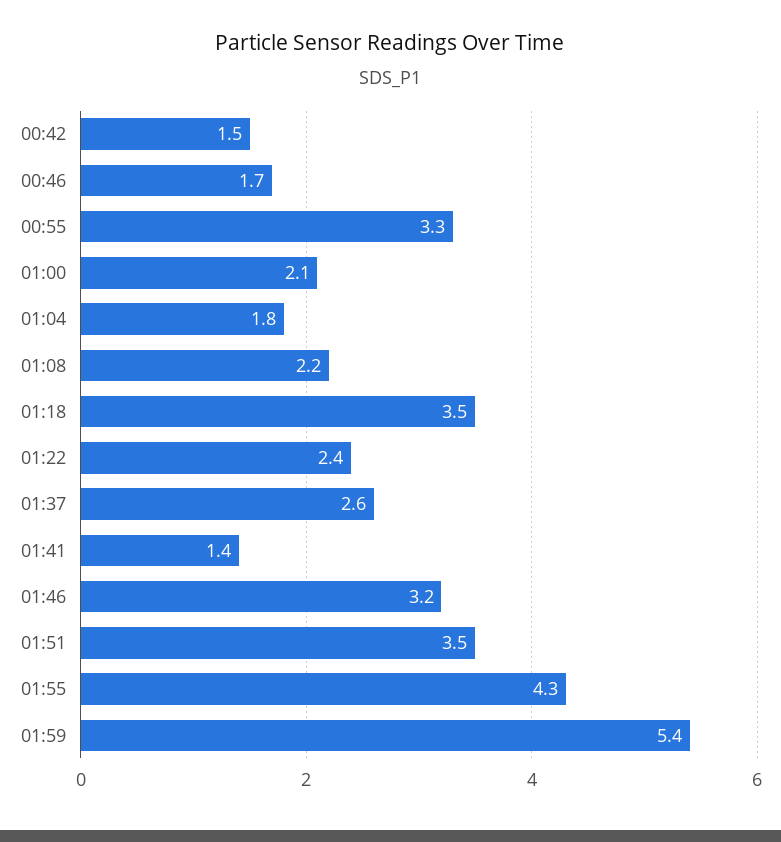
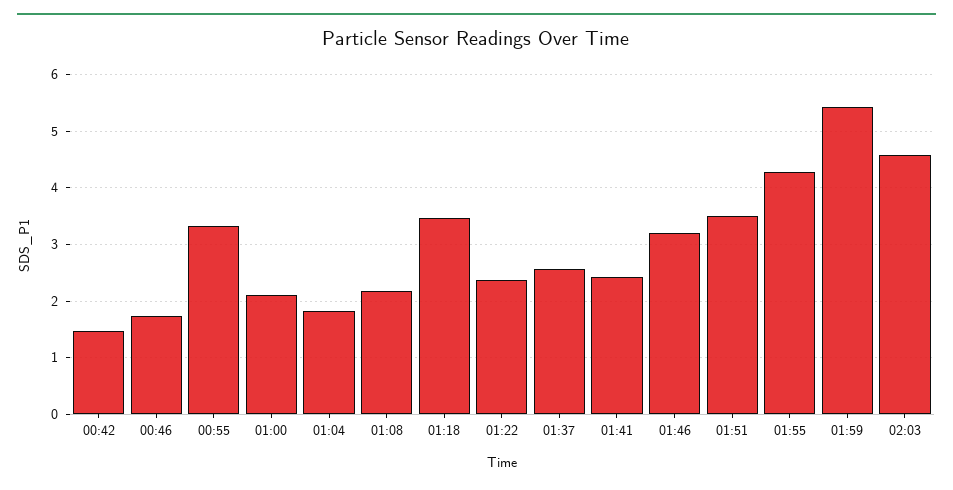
01:41: 1.4 -> 2.4
02:03: none -> 4.6

